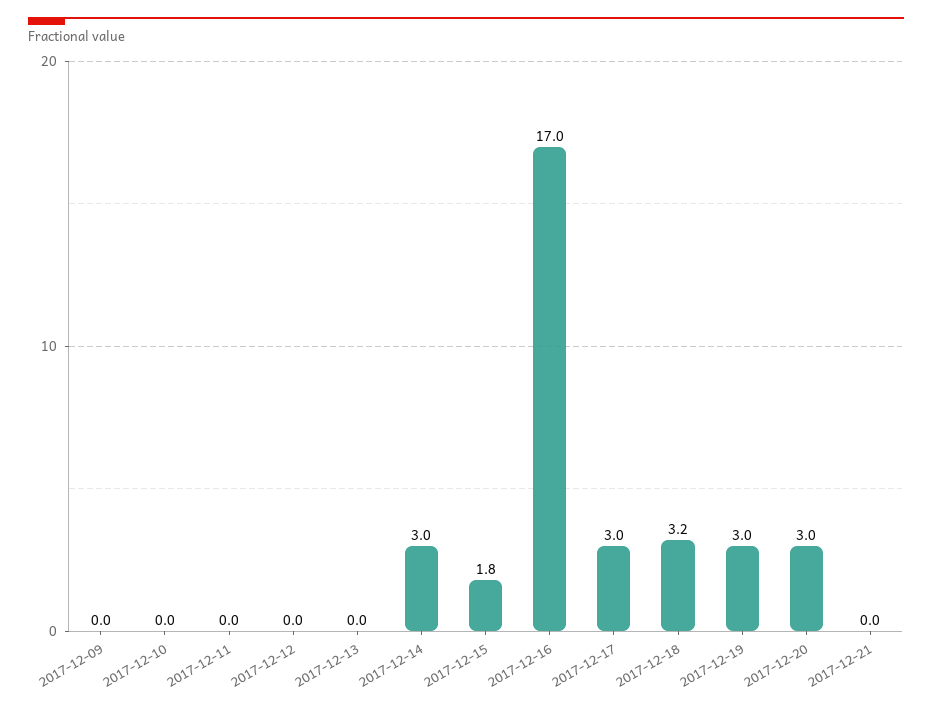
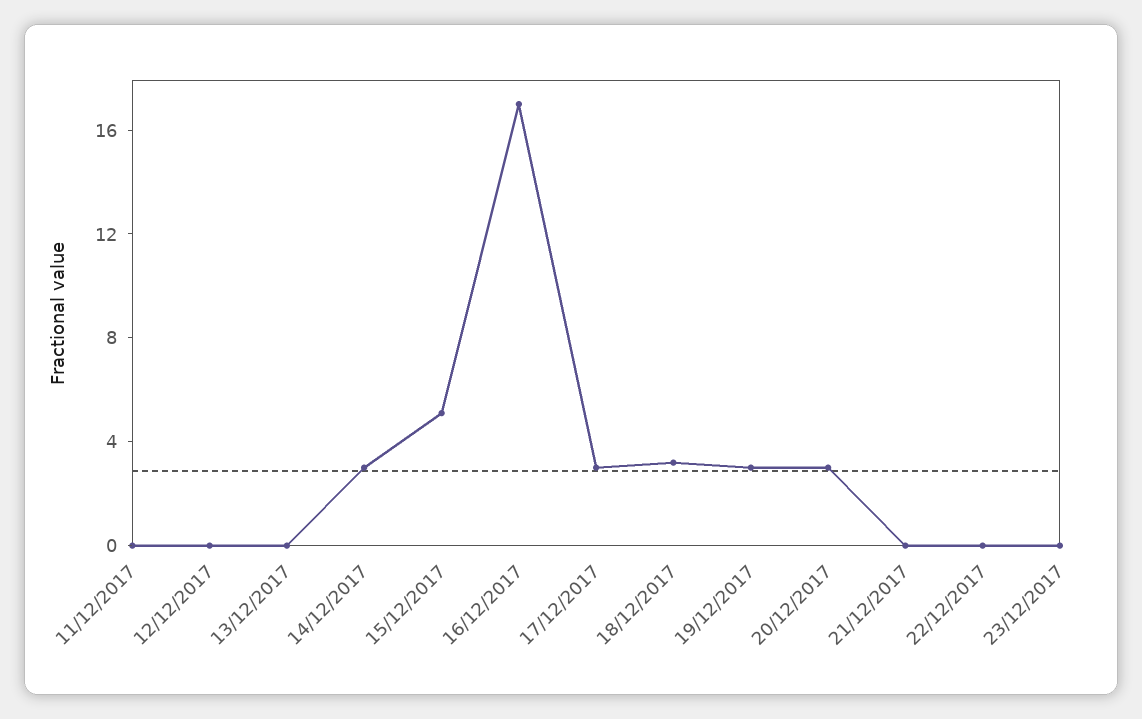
2017-12-09: 0 -> none
2017-12-10: 0 -> none
2017-12-15: 1.8 -> 5
22/12/2017: none -> 0
23/12/2017: none -> 0

